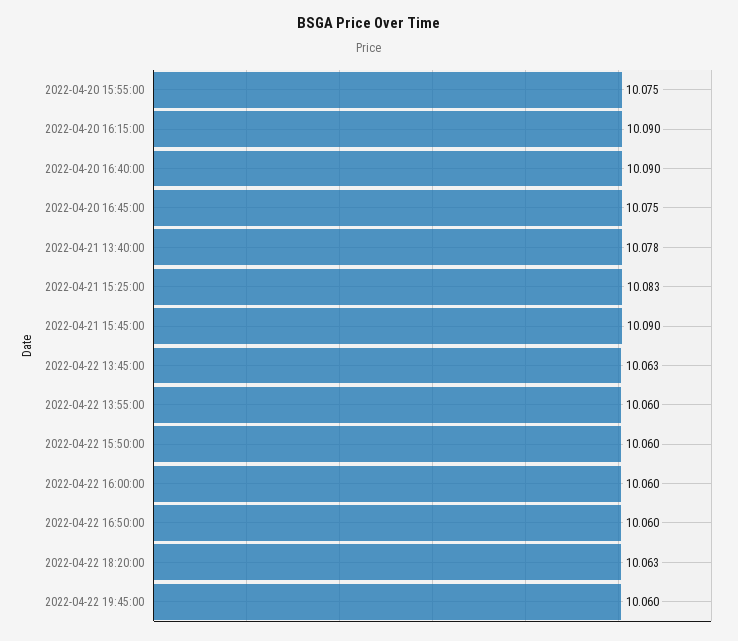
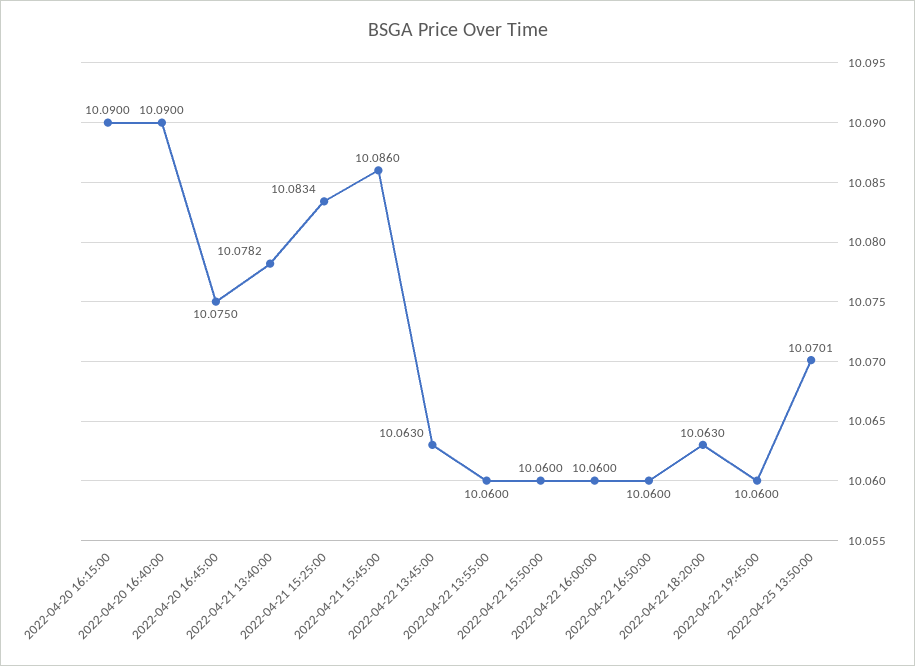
2022-04-20 15:55:00: 10.075 -> none
2022-04-21 15:45:00: 10.09 -> 10.086
2022-04-25 13:50:00: none -> 10.0701

